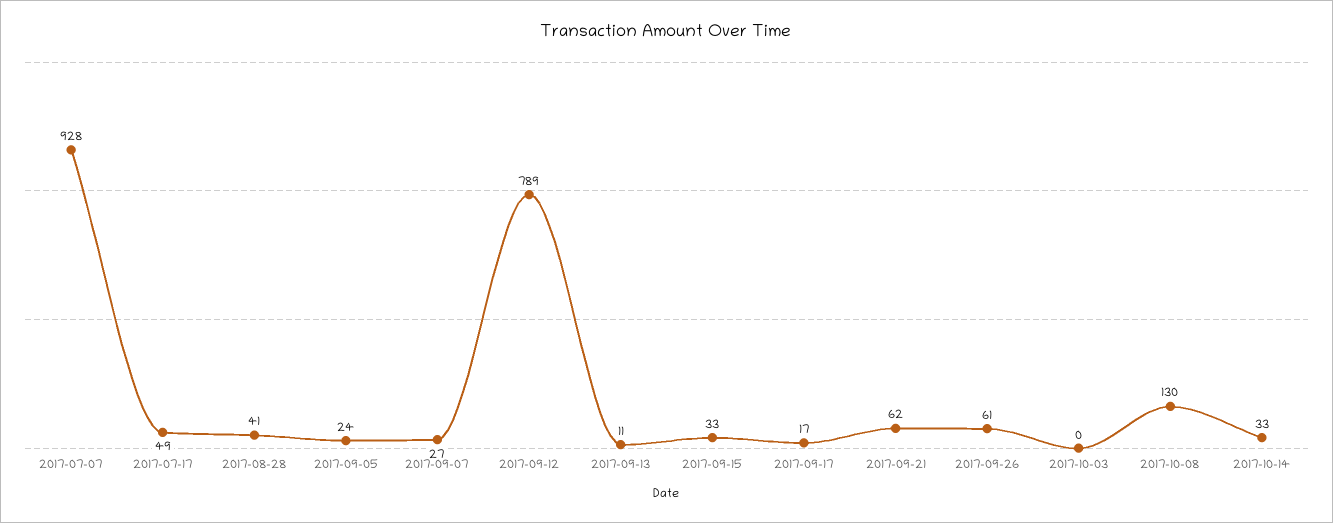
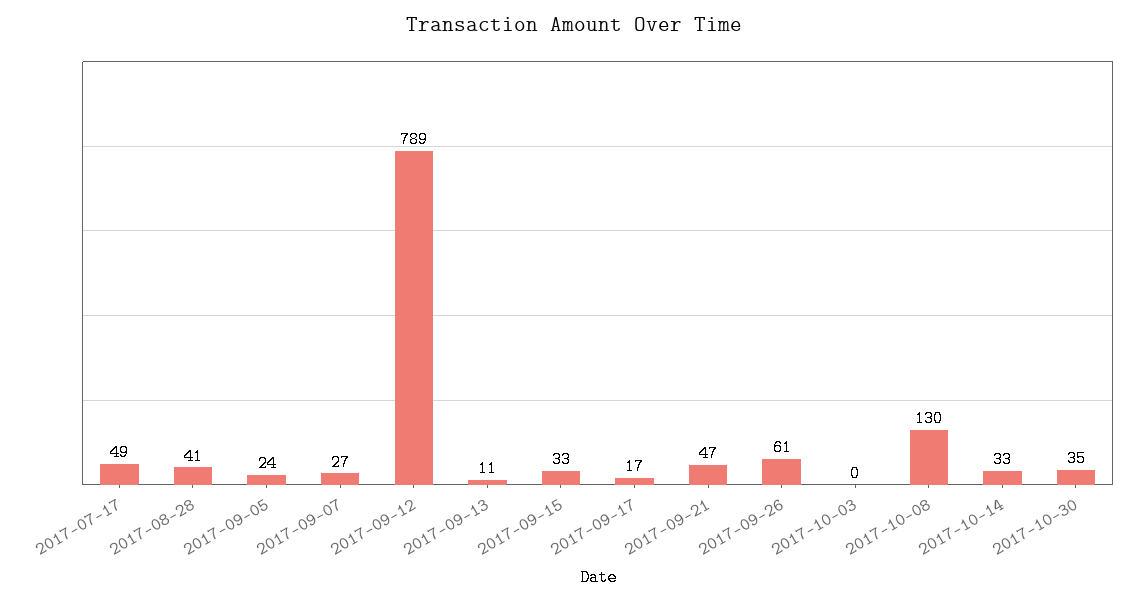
2017-07-07: 928 -> none
2017-09-21: 62 -> 47
2017-10-30: none -> 35

